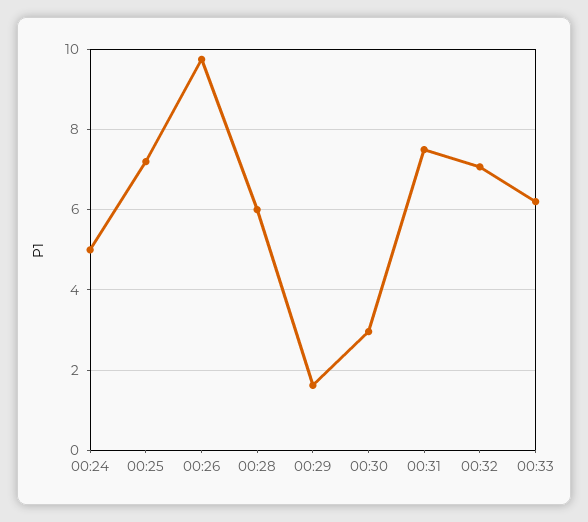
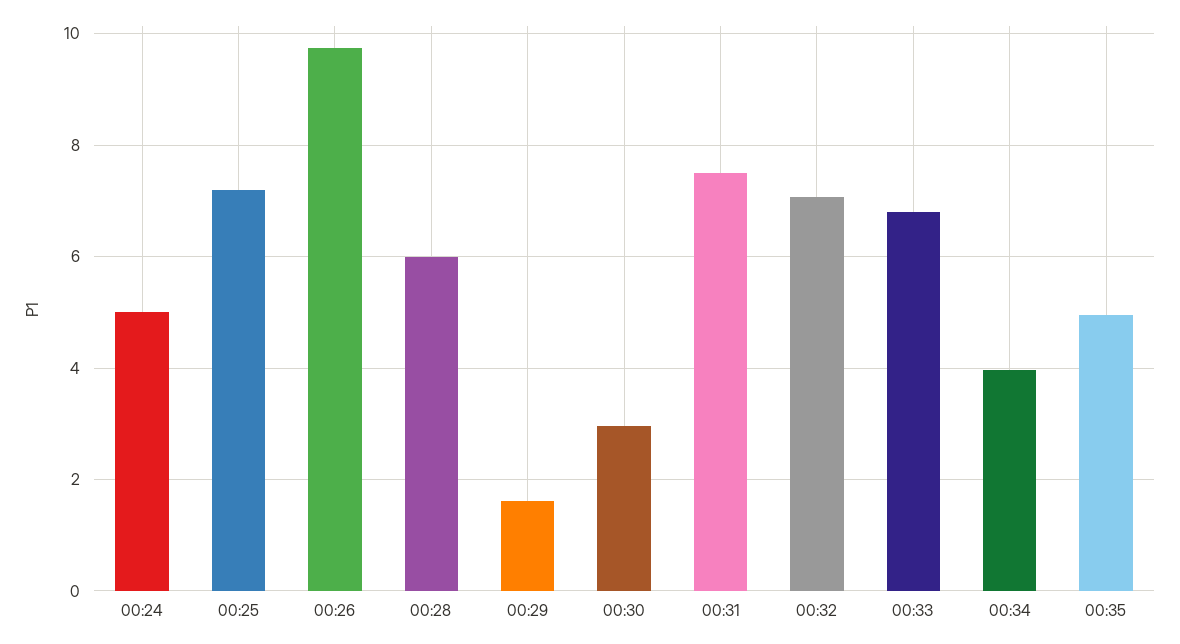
00:33: 6.2 -> 6.8
00:34: none -> 4
00:35: none -> 5

